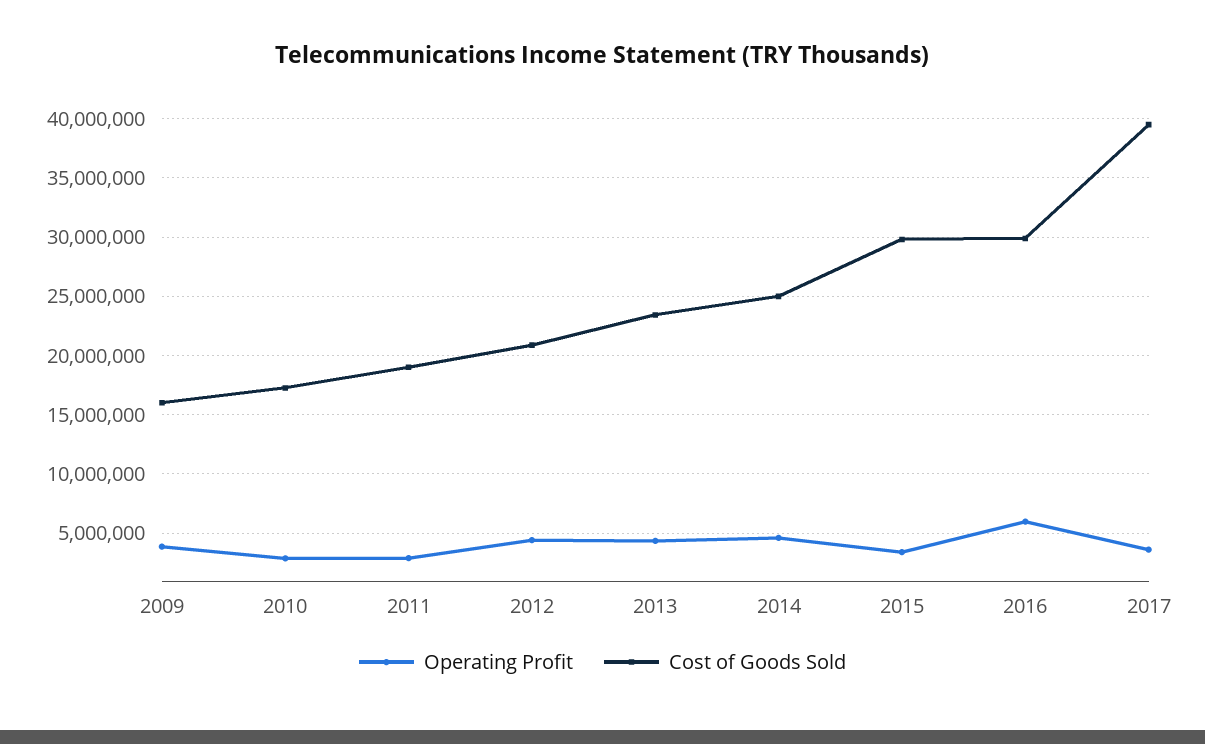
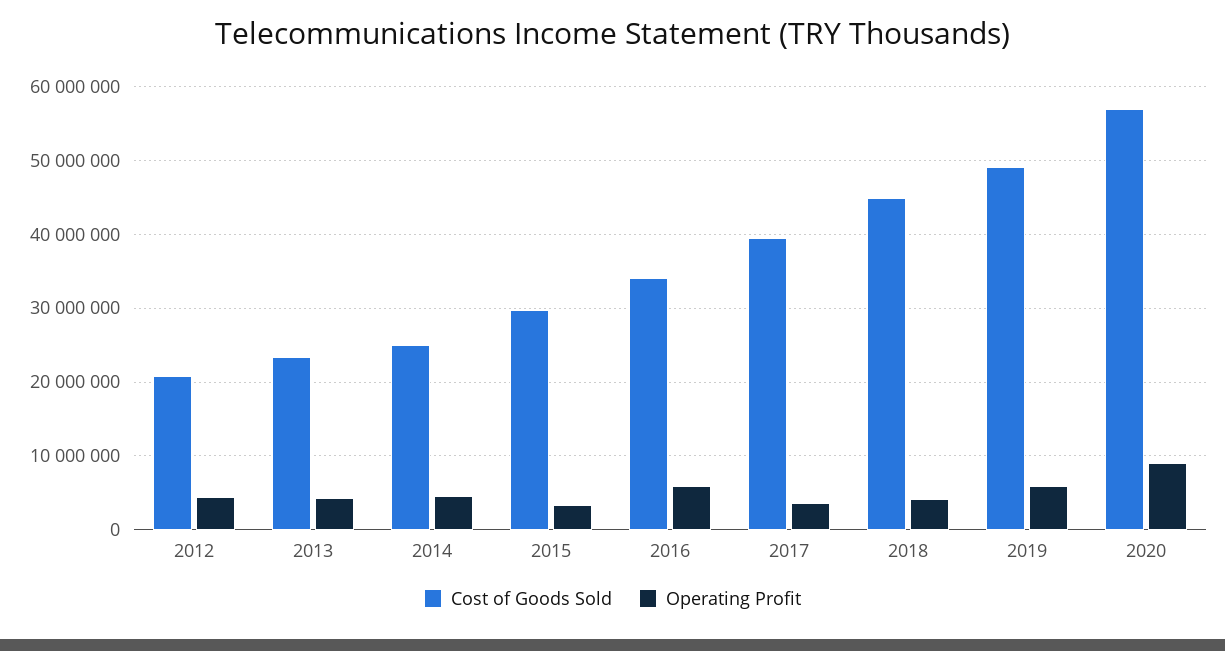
Operating Profit, 2009: 4000000 -> none
Cost of Goods Sold, 2009: 16000000 -> none
Operating Profit, 2010: 3000000 -> none
Cost of Goods Sold, 2010: 17000000 -> none
Operating Profit, 2011: 3000000 -> none
Cost of Goods Sold, 2011: 19000000 -> none
Cost of Goods Sold, 2016: 30000000 -> 34000000
Cost of Goods Sold, 2018: none -> 45000000
Operating Profit, 2018: none -> 4000000
Cost of Goods Sold, 2019: none -> 49000000
Operating Profit, 2019: none -> 6000000
Cost of Goods Sold, 2020: none -> 57000000
Operating Profit, 2020: none -> 9000000

